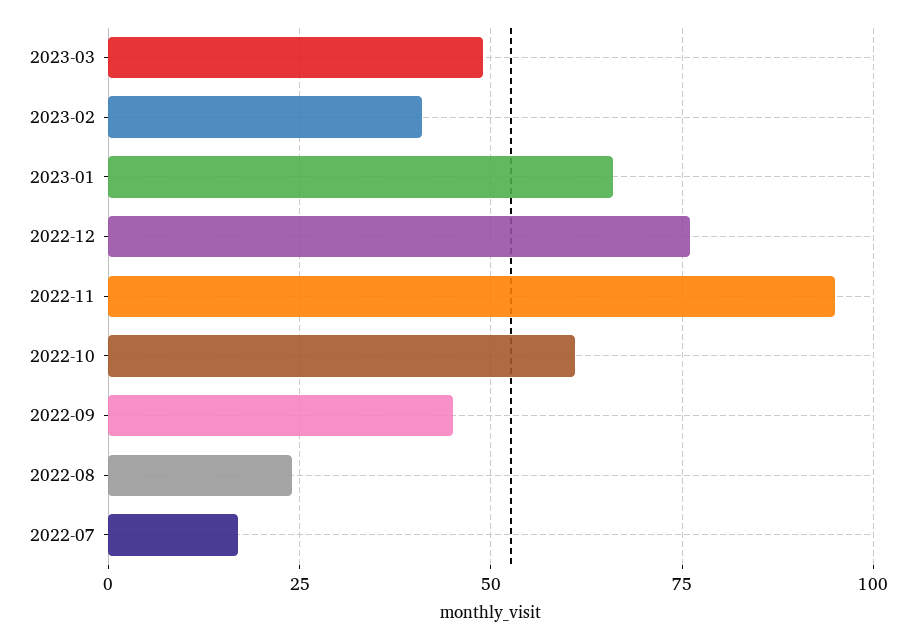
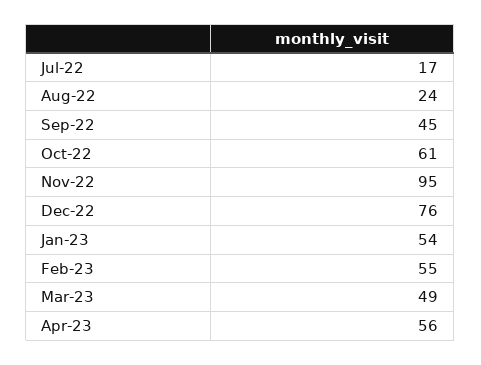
2023-02: 40 -> 55
2023-01: 65 -> 54
Apr-23: none -> 56

